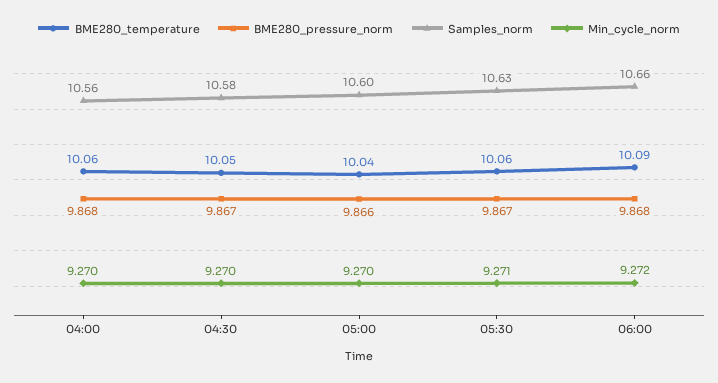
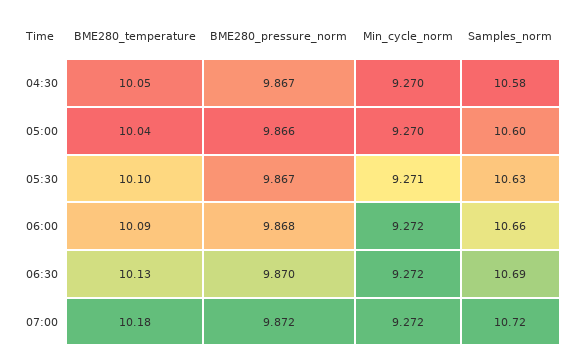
BME280_temperature, 04:00: 10.06 -> none
BME280_pressure_norm, 04:00: 9.868 -> none
Samples_norm, 04:00: 10.56 -> none
Min_cycle_norm, 04:00: 9.27 -> none
BME280_temperature, 05:30: 10.06 -> 10.1
BME280_temperature, 06:30: none -> 10.13
BME280_pressure_norm, 06:30: none -> 9.87
Min_cycle_norm, 06:30: none -> 9.272
Samples_norm, 06:30: none -> 10.69
BME280_temperature, 07:00: none -> 10.18
BME280_pressure_norm, 07:00: none -> 9.872
Min_cycle_norm, 07:00: none -> 9.272
Samples_norm, 07:00: none -> 10.72

